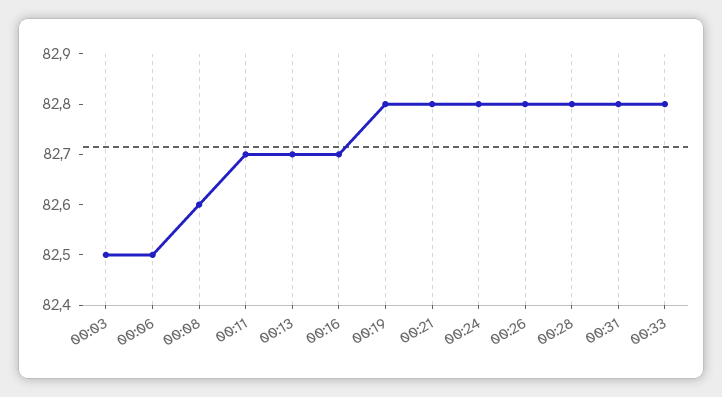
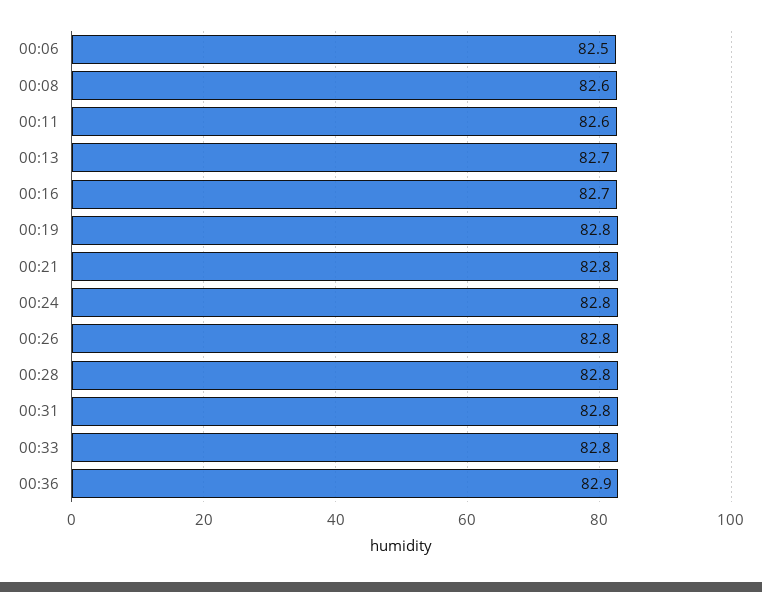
00:03: 82.5 -> none
00:11: 82.7 -> 82.6
00:36: none -> 82.9

